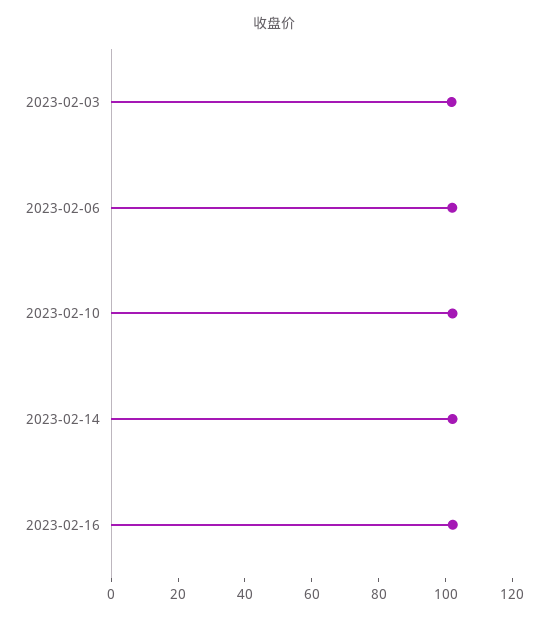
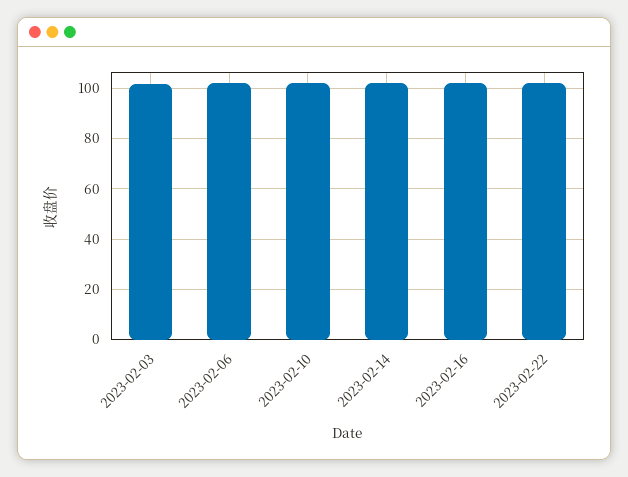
2023-02-22: none -> 102.5

